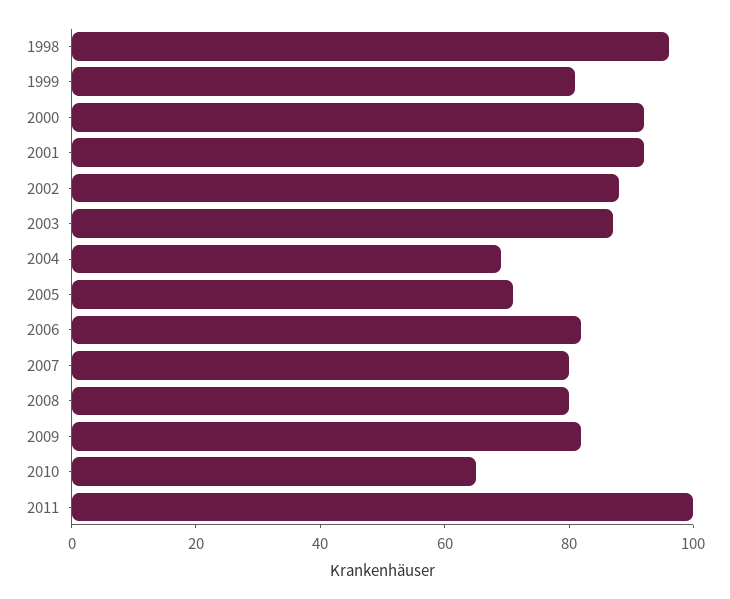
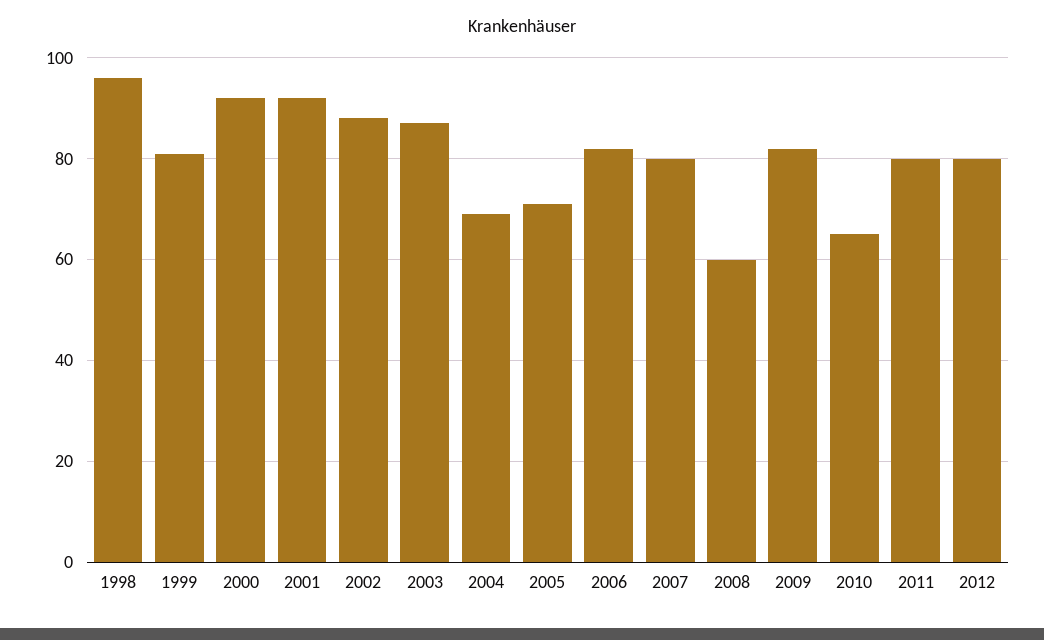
2008: 80 -> 60
2011: 100 -> 80
2012: none -> 80

